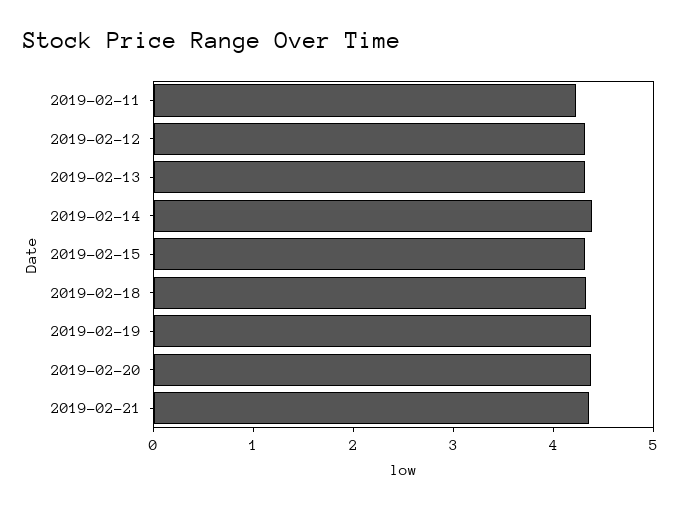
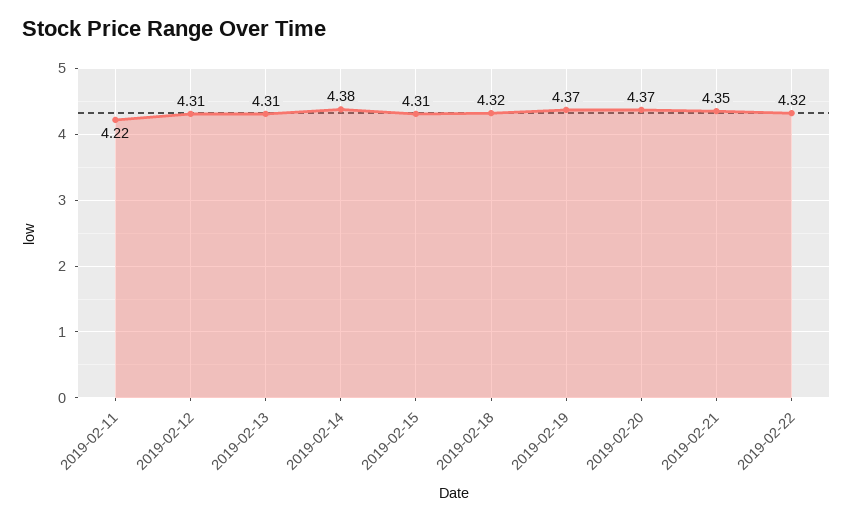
2019-02-22: none -> 4.32

